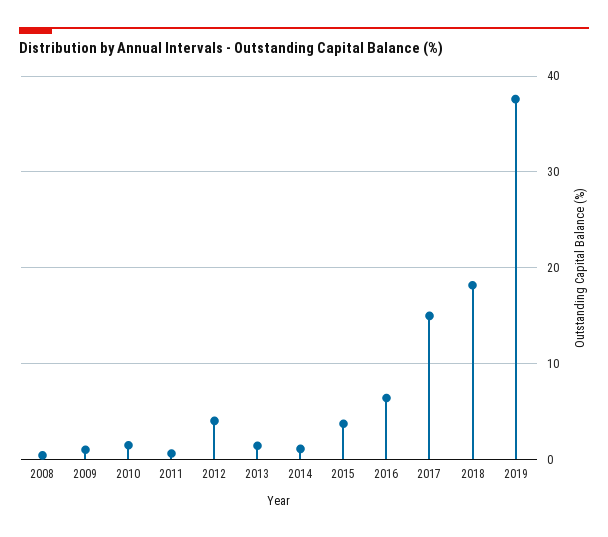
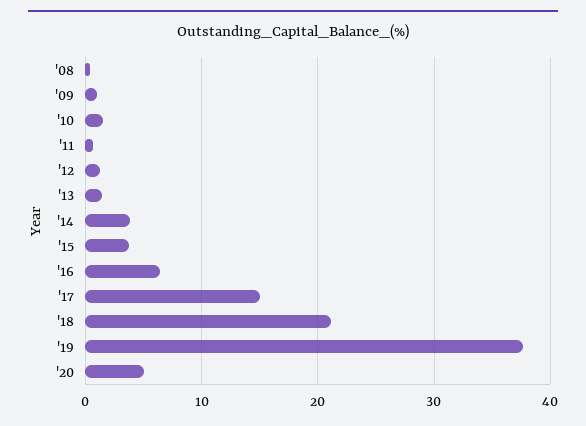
2012: 4 -> 1
2014: 1 -> 4
2018: 18 -> 21
'20: none -> 5

